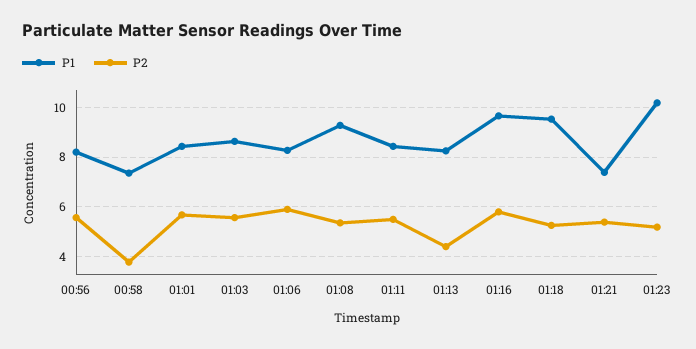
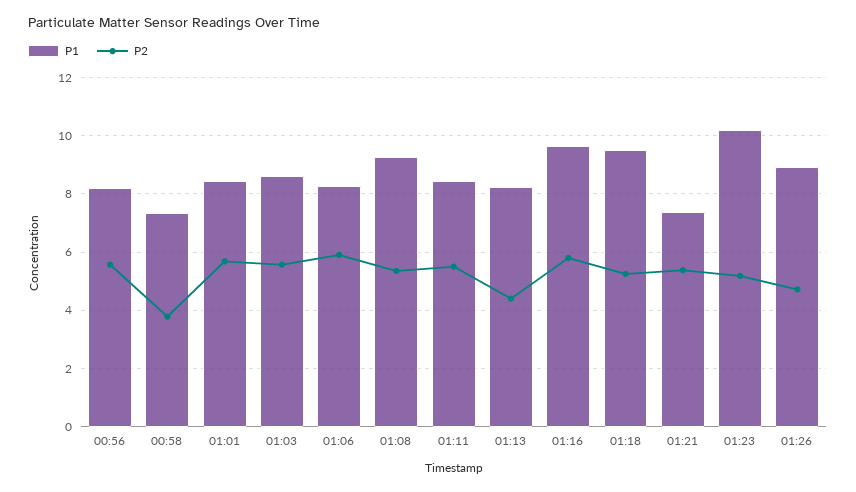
P1, 01:26: none -> 9
P2, 01:26: none -> 4.75

